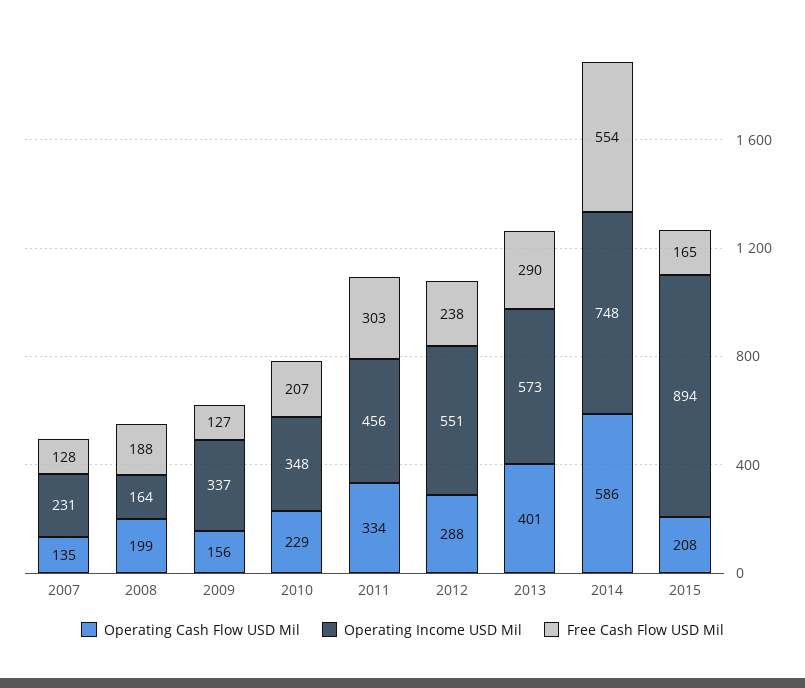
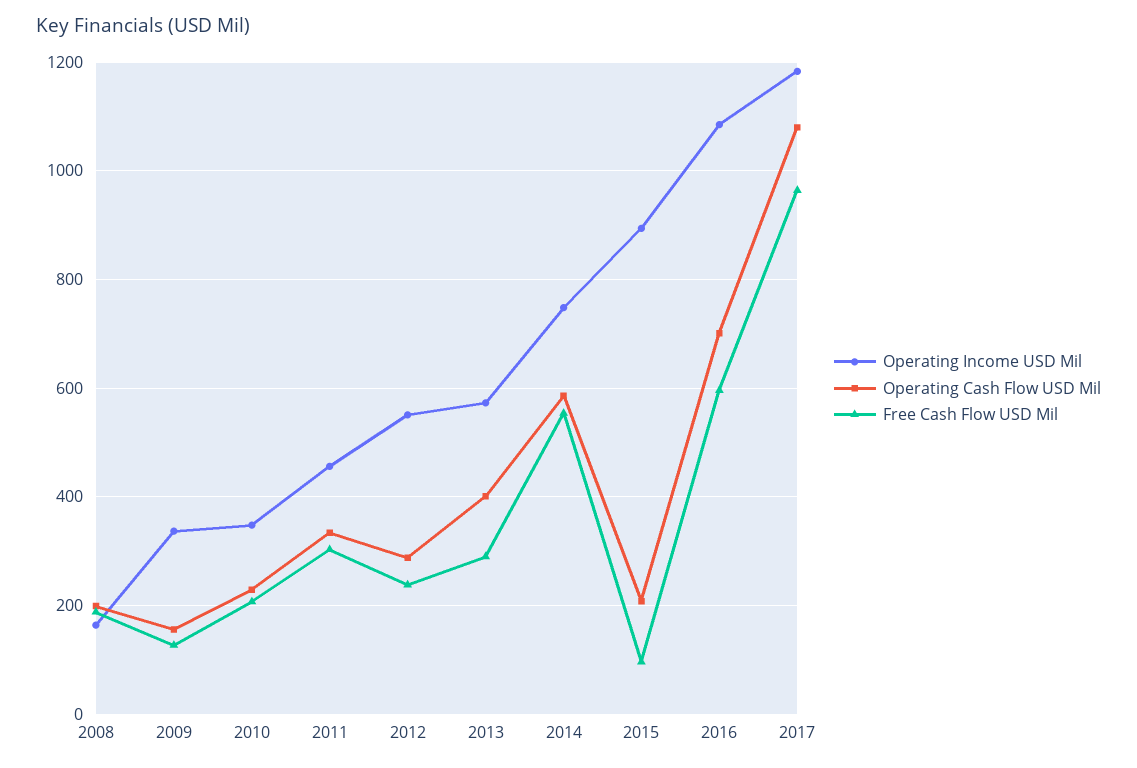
Operating Cash Flow USD Mil, 2007: 135 -> none
Operating Income USD Mil, 2007: 231 -> none
Free Cash Flow USD Mil, 2007: 128 -> none
Free Cash Flow USD Mil, 2015: 165 -> 100
Operating Income USD Mil, 2016: none -> 1080
Operating Cash Flow USD Mil, 2016: none -> 700
Free Cash Flow USD Mil, 2016: none -> 600
Operating Income USD Mil, 2017: none -> 1180
Operating Cash Flow USD Mil, 2017: none -> 1080
Free Cash Flow USD Mil, 2017: none -> 960

